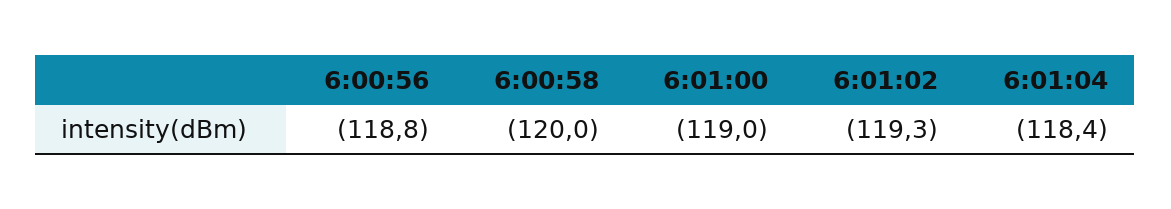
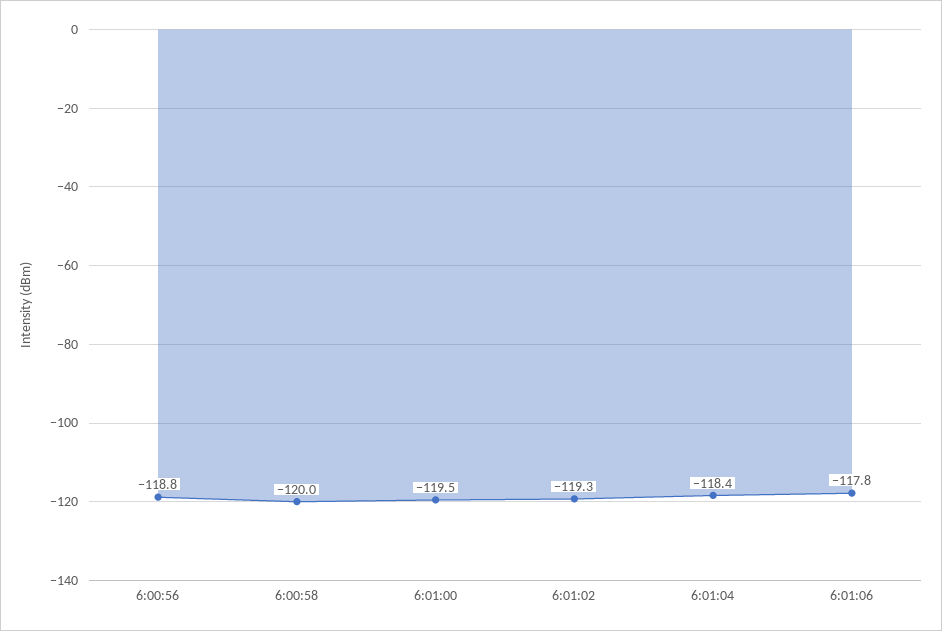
6:01:00: -119 -> -119.5
6:01:06: none -> -117.8

